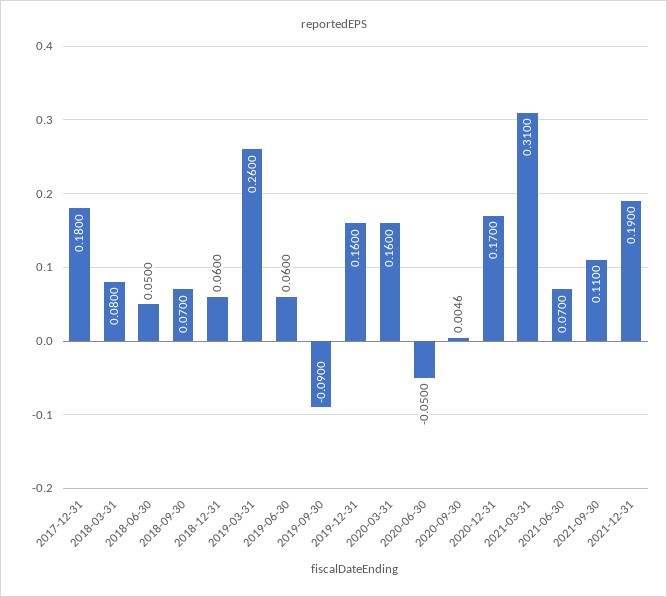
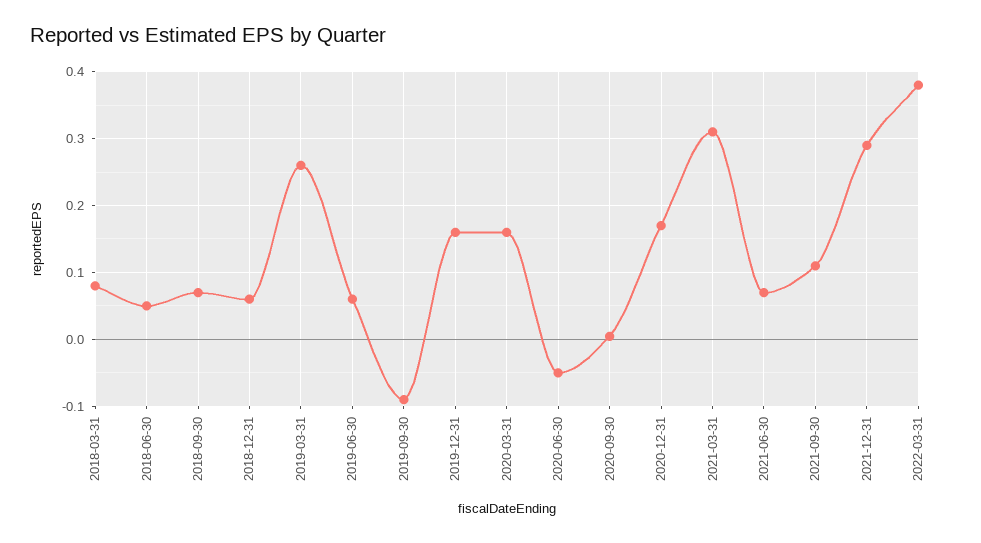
2017-12-31: 0.18 -> none
2021-12-31: 0.19 -> 0.29
2022-03-31: none -> 0.38

